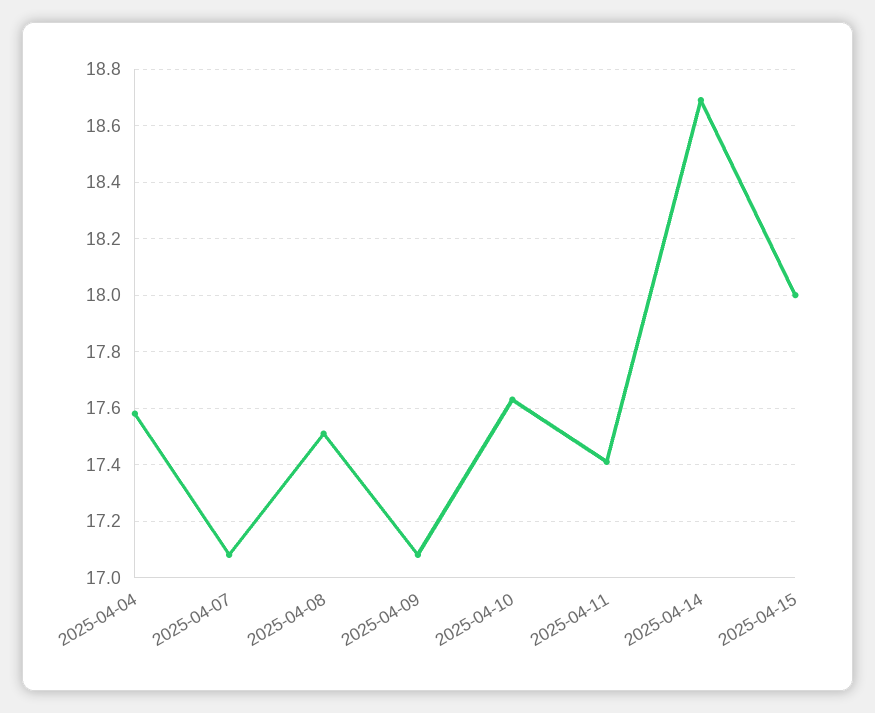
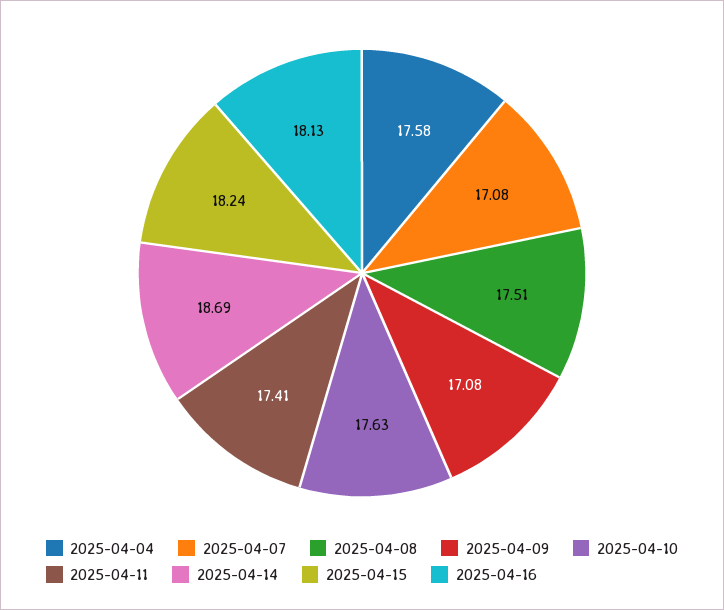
2025-04-15: 18 -> 18.24
2025-04-16: none -> 18.13

